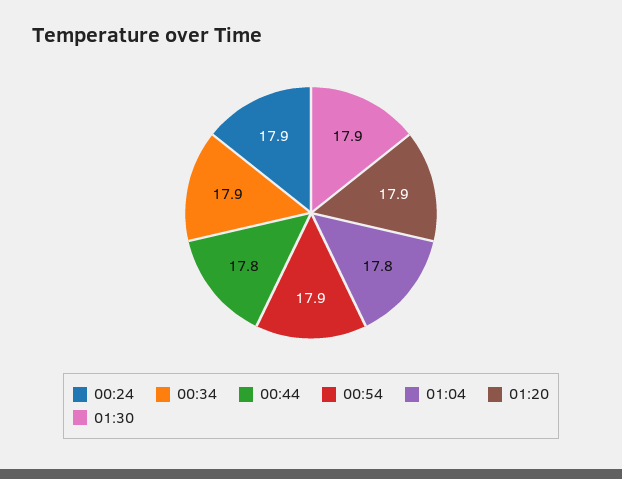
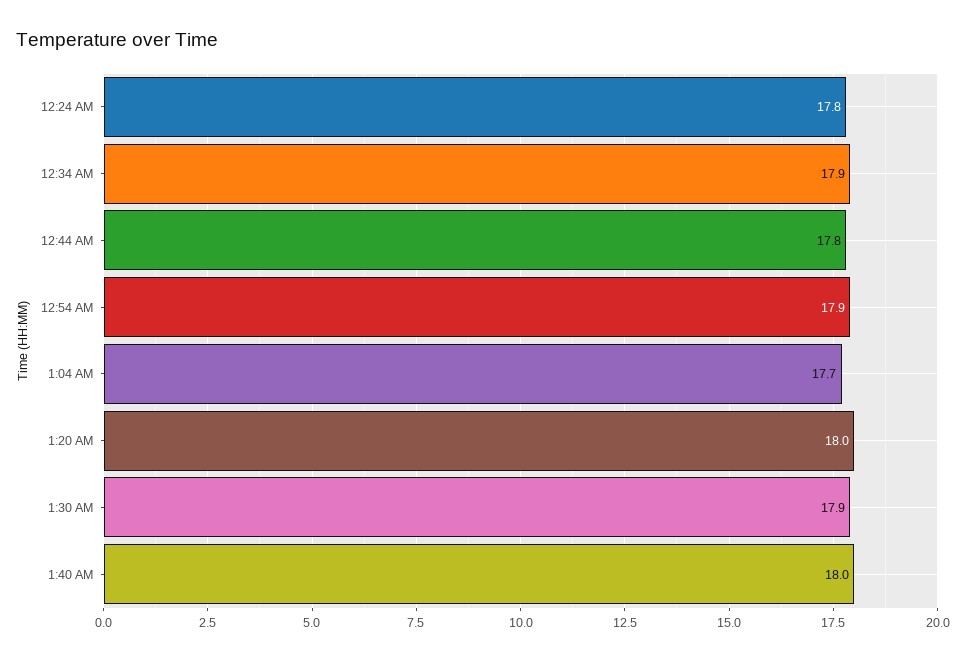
00:24: 17.9 -> 17.8
01:04: 17.8 -> 17.7
01:20: 17.9 -> 18
1:40 AM: none -> 18

